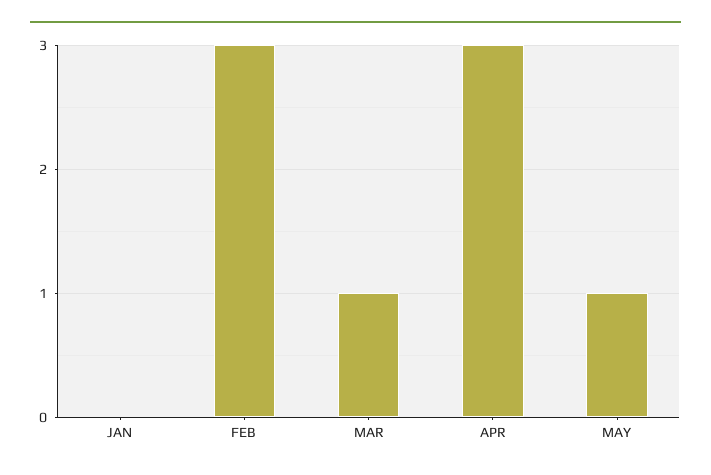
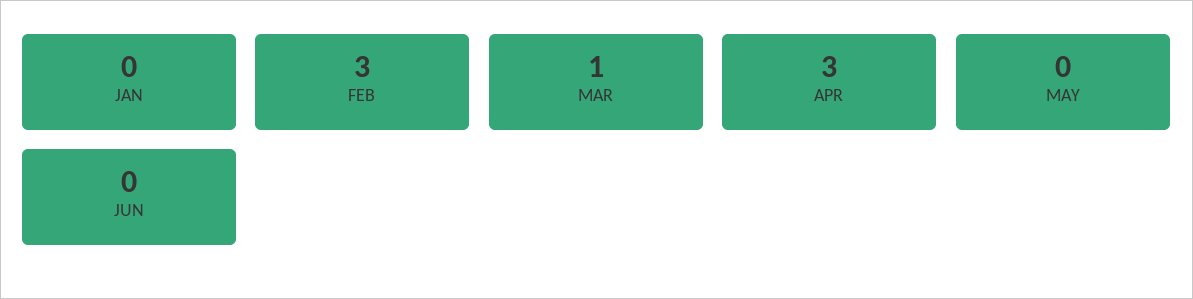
MAY: 1 -> 0
JUN: none -> 0

